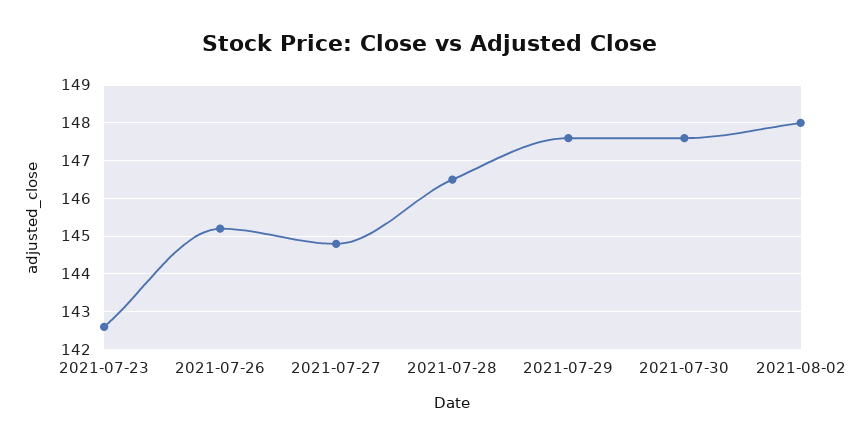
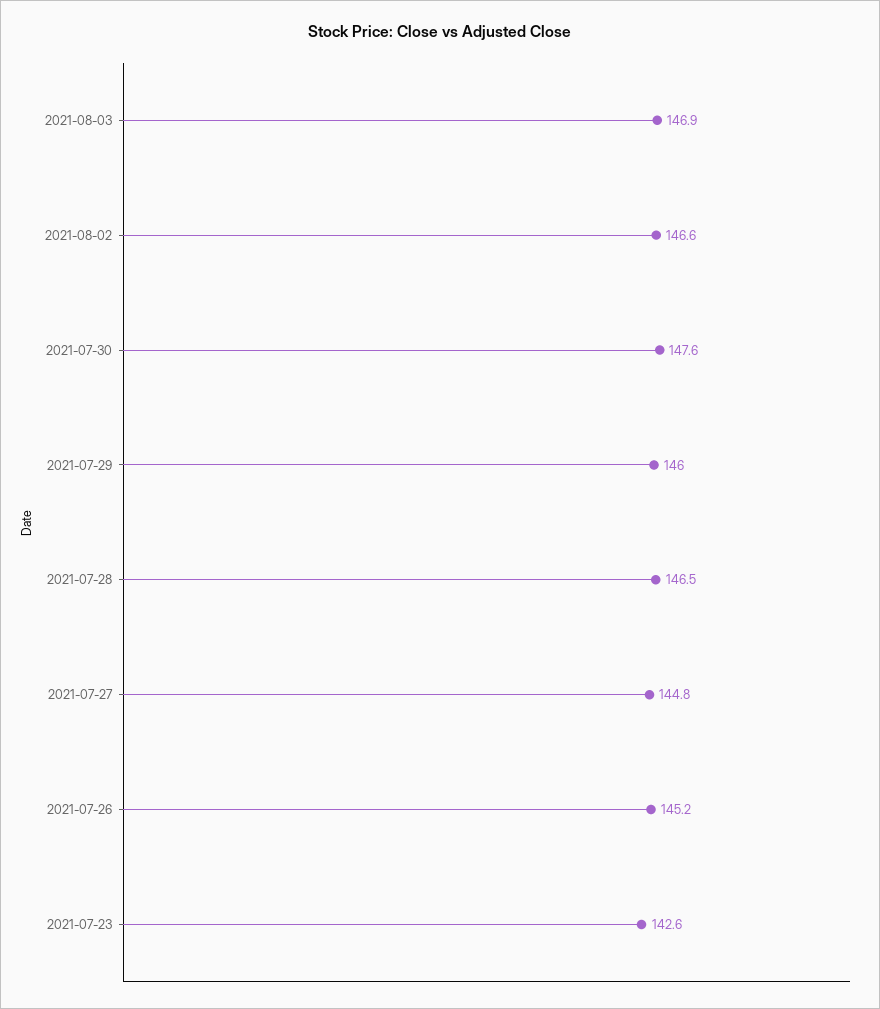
2021-07-29: 147.5 -> 146
2021-08-02: 148 -> 146.6
2021-08-03: none -> 146.9

